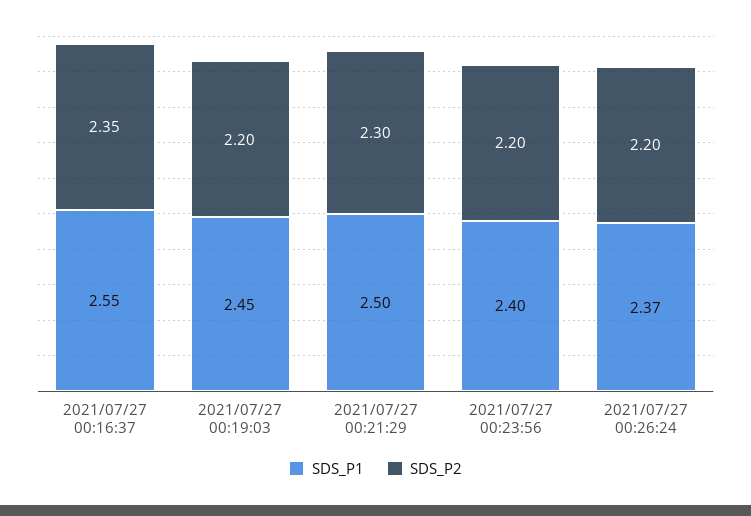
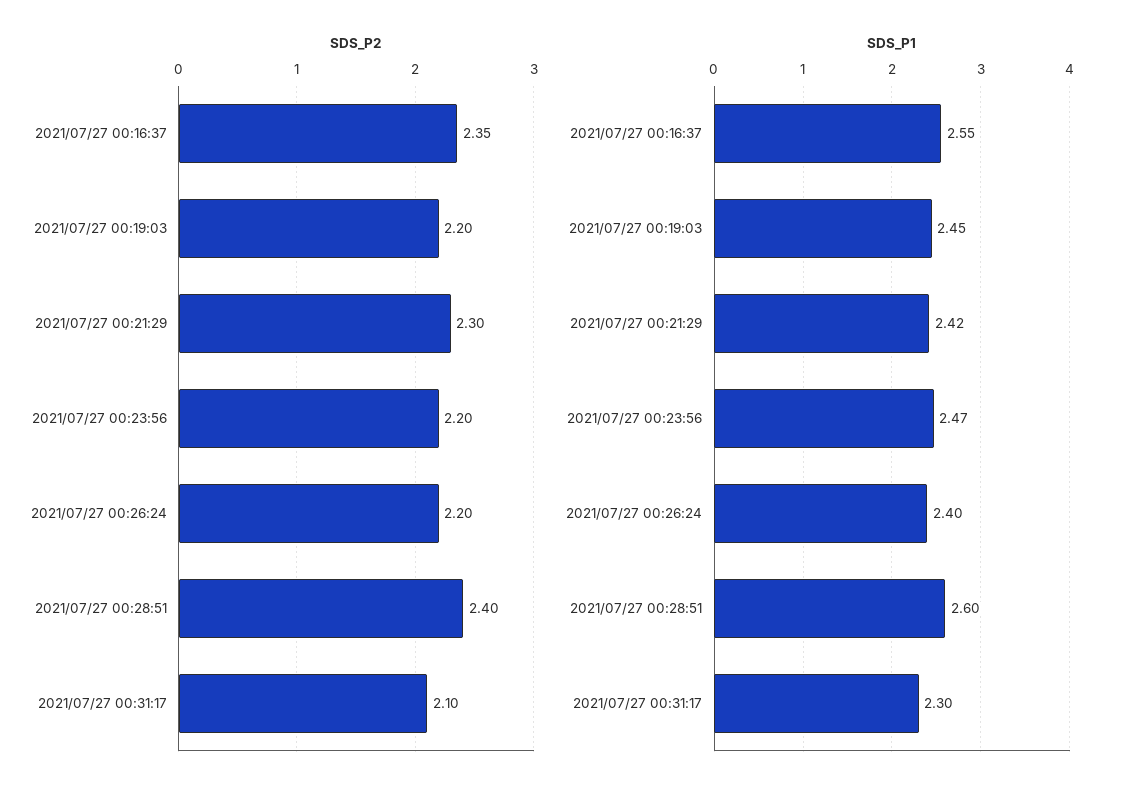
SDS_P1, 2021/07/27 00:21:29: 2.5 -> 2.42
SDS_P1, 2021/07/27 00:23:56: 2.4 -> 2.47
SDS_P1, 2021/07/27 00:26:24: 2.37 -> 2.4
SDS_P2, 2021/07/27 00:28:51: none -> 2.4
SDS_P2, 2021/07/27 00:31:17: none -> 2.1
SDS_P1, 2021/07/27 00:28:51: none -> 2.6
SDS_P1, 2021/07/27 00:31:17: none -> 2.3

